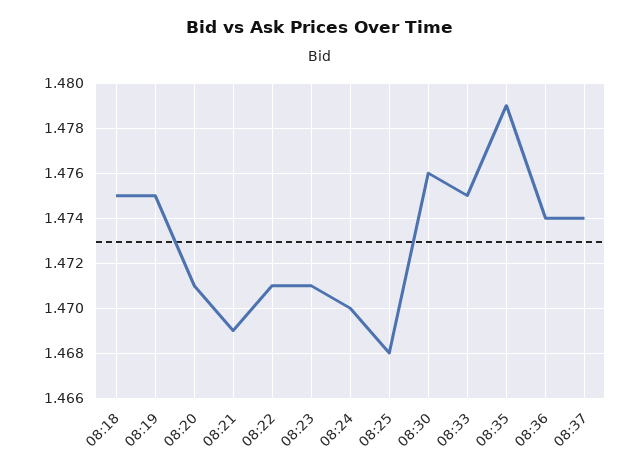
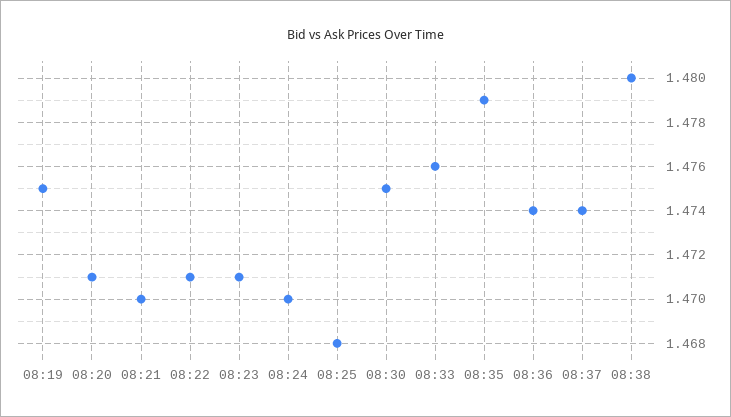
08:18: 1.475 -> none
08:21: 1.469 -> 1.47
08:30: 1.476 -> 1.475
08:33: 1.475 -> 1.476
08:38: none -> 1.48

